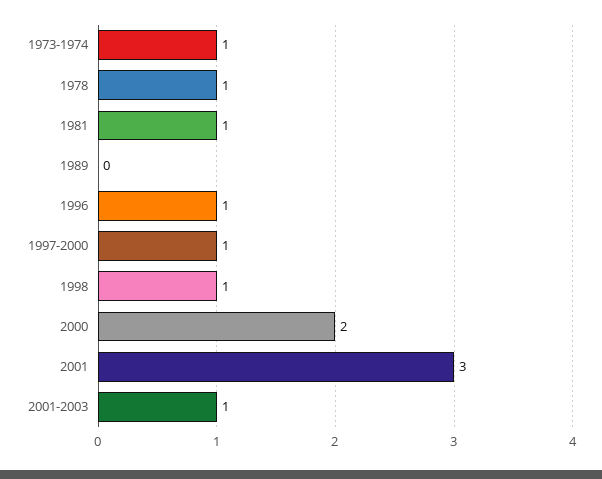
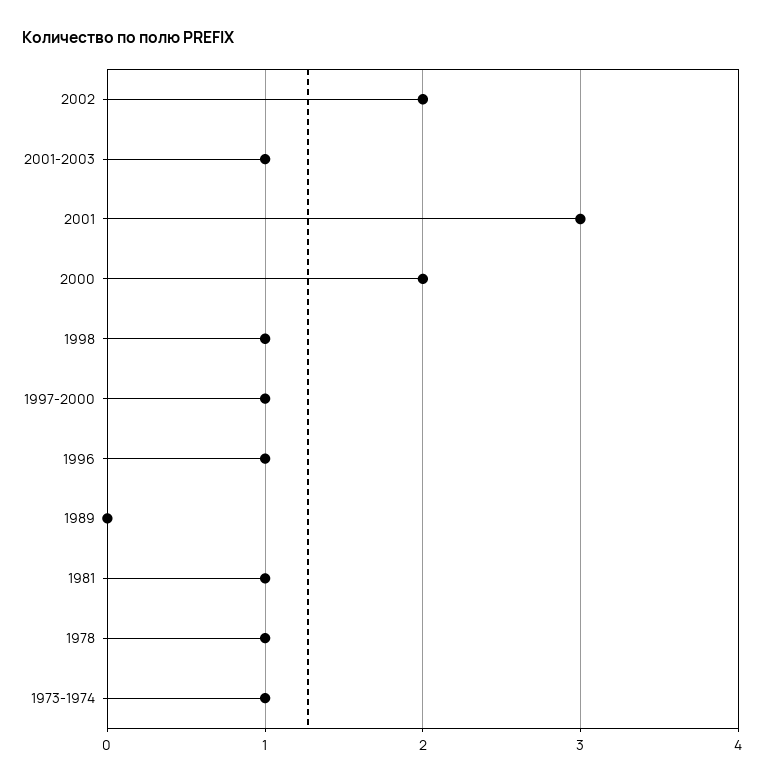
2002: none -> 2

